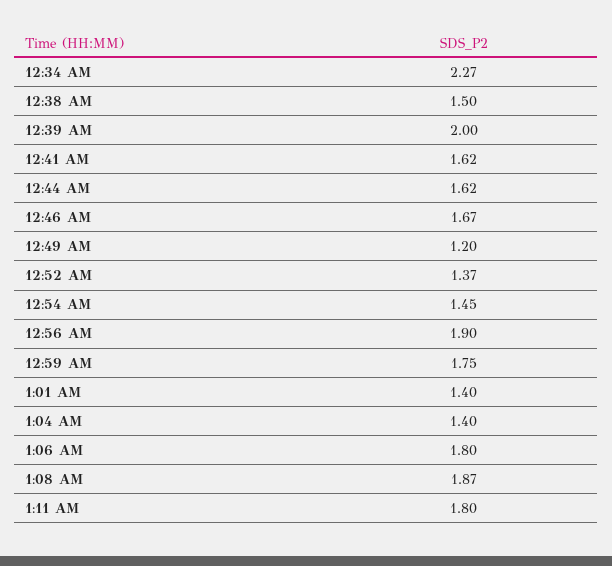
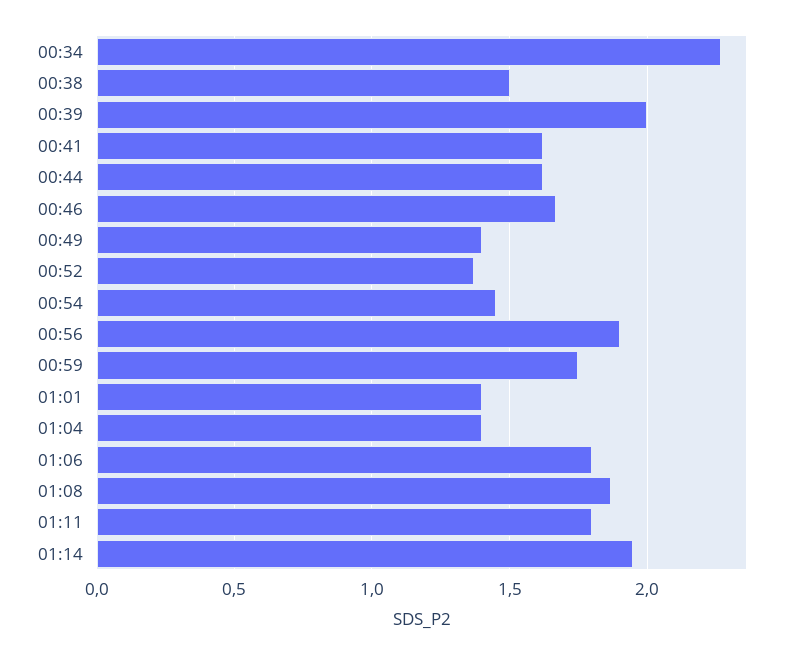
12:49 AM: 1.2 -> 1.4
01:14: none -> 1.95

